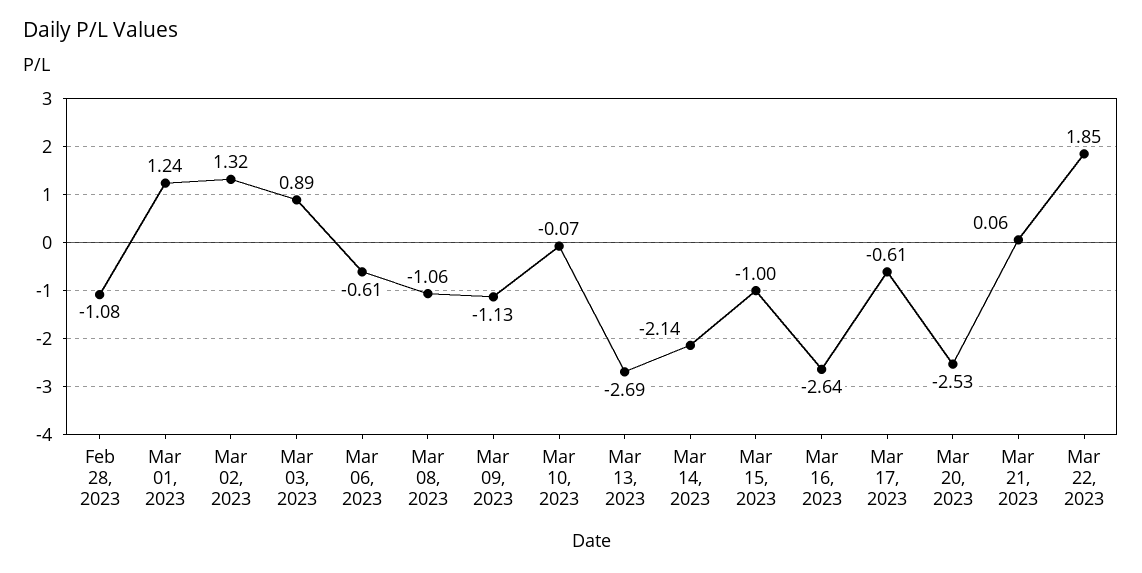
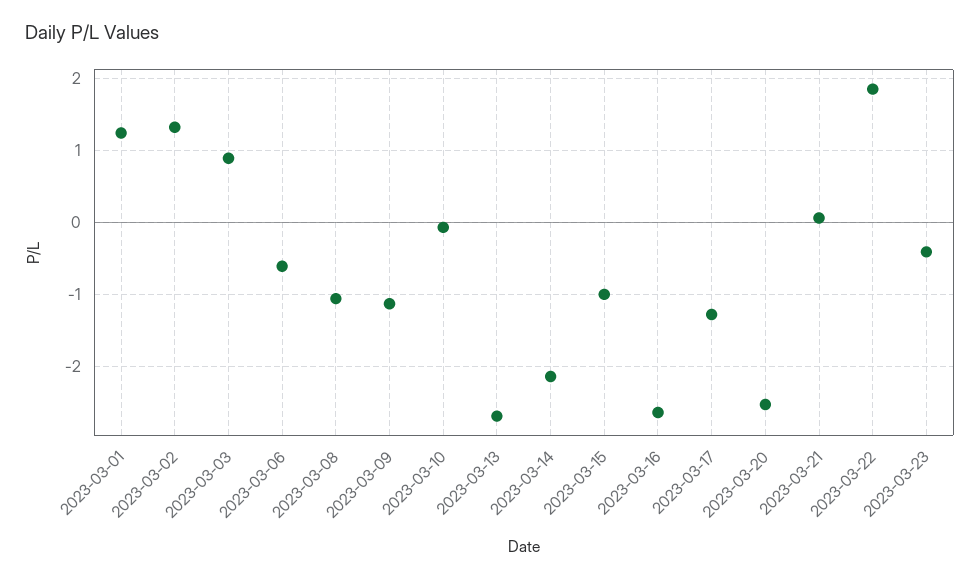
Feb 28, 2023: -1.08 -> none
Mar 17, 2023: -0.61 -> -1.3
2023-03-23: none -> -0.4

